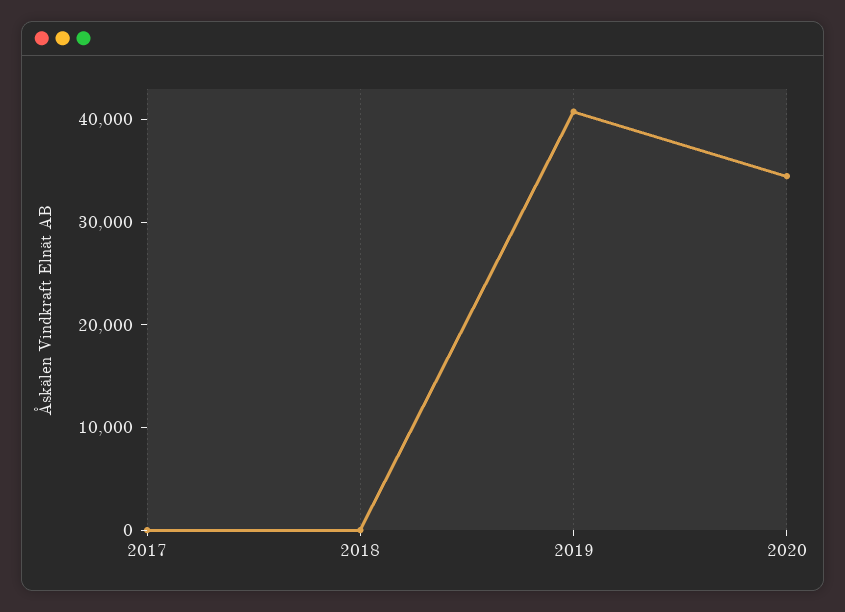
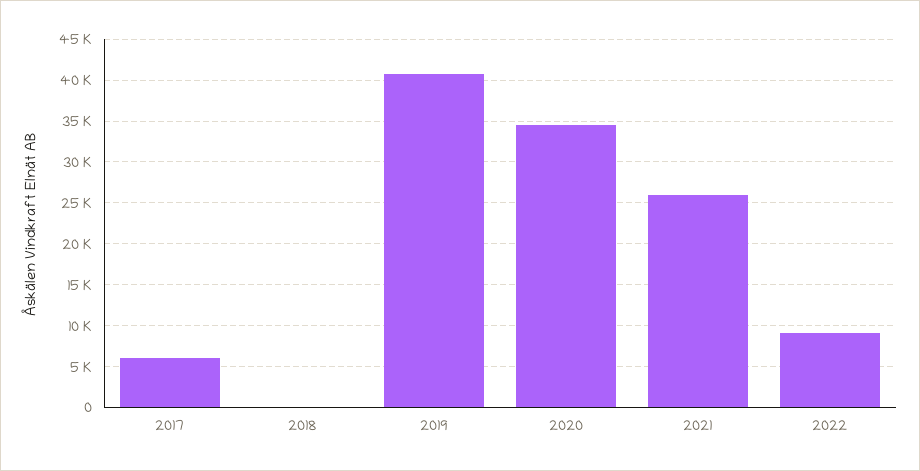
2017: 0 -> 6000
2021: none -> 26000
2022: none -> 9000

